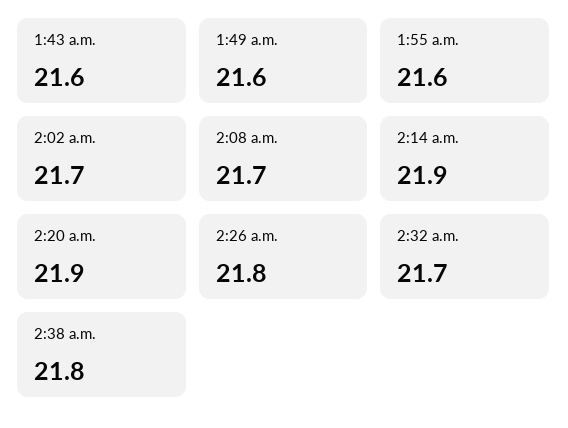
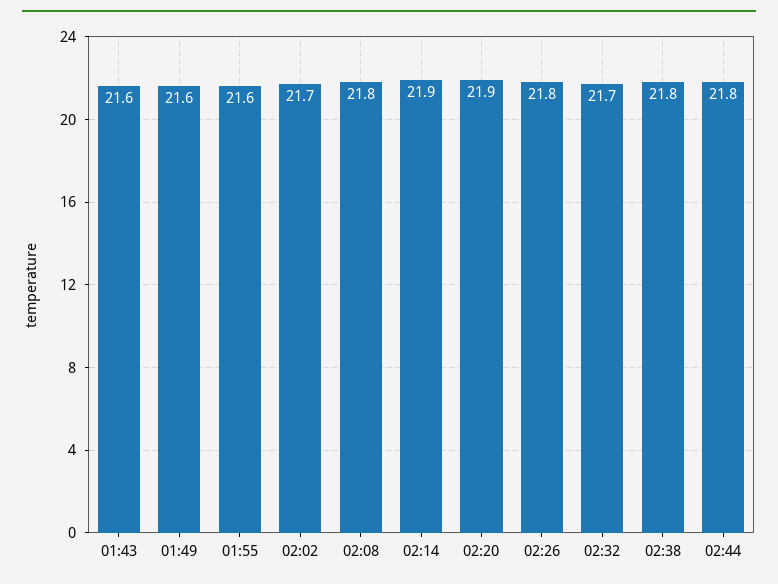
2:08 a.m.: 21.7 -> 21.8
02:44: none -> 21.8

